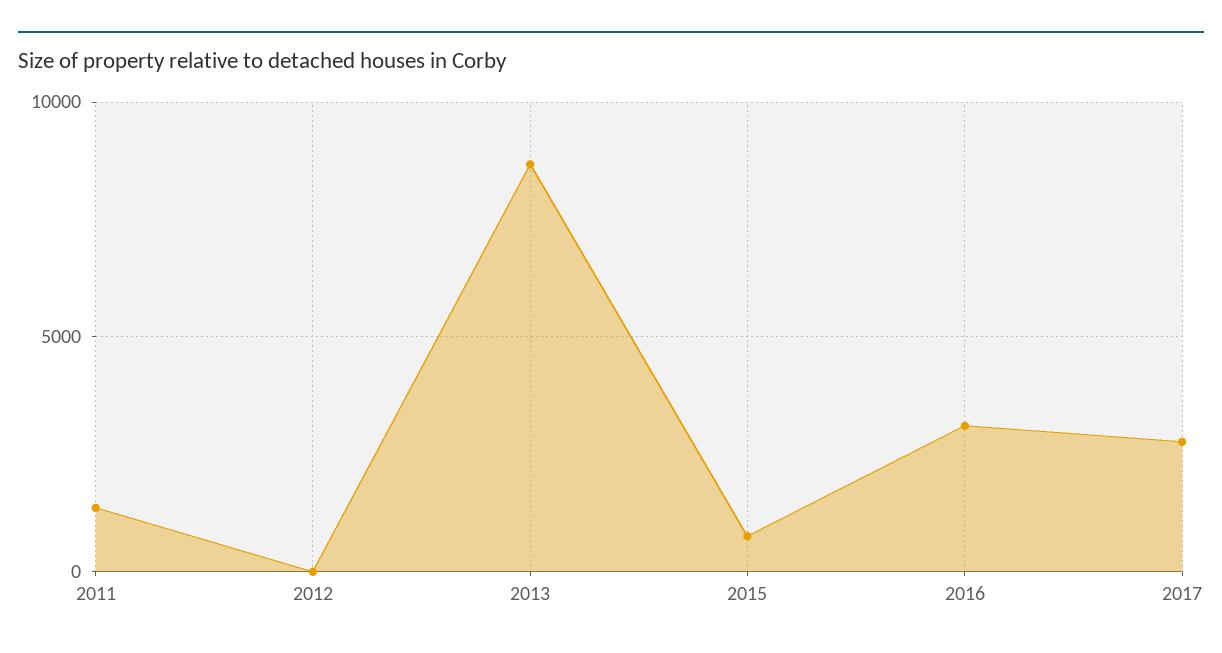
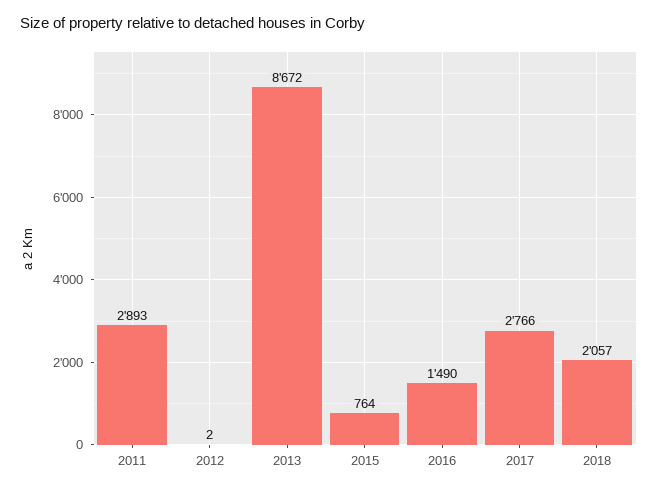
2011: 1500 -> 2893
2016: 3000 -> 1490
2018: none -> 2057

